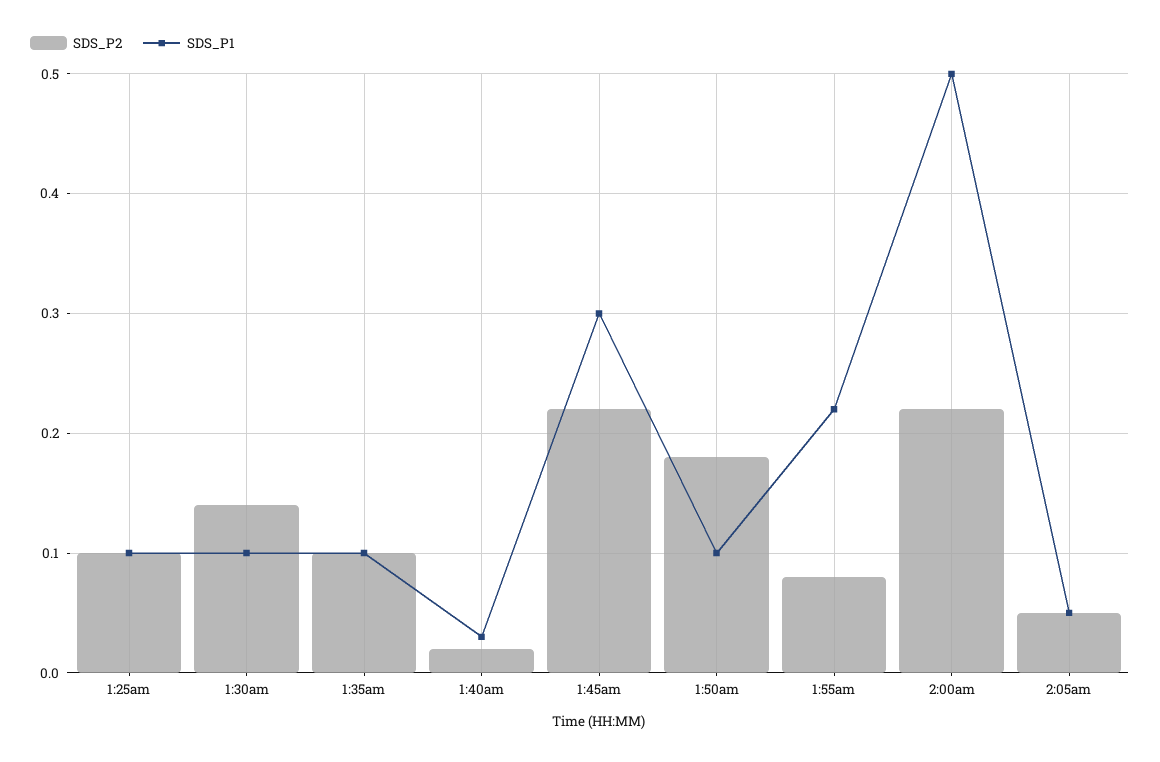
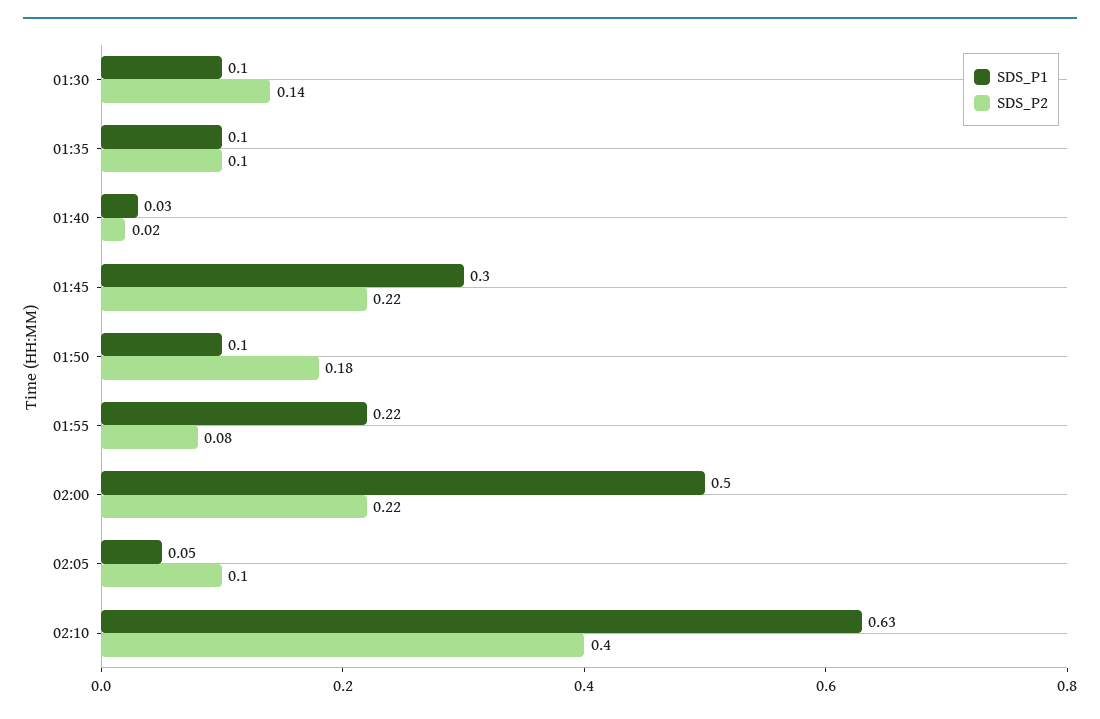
SDS_P2, 1:25am: 0.1 -> none
SDS_P1, 1:25am: 0.1 -> none
SDS_P2, 2:05am: 0.05 -> 0.1
SDS_P1, 02:10: none -> 0.63
SDS_P2, 02:10: none -> 0.4

